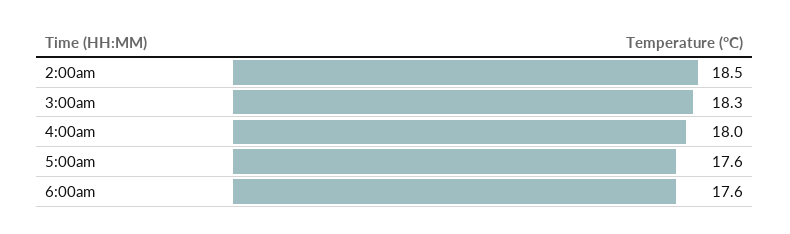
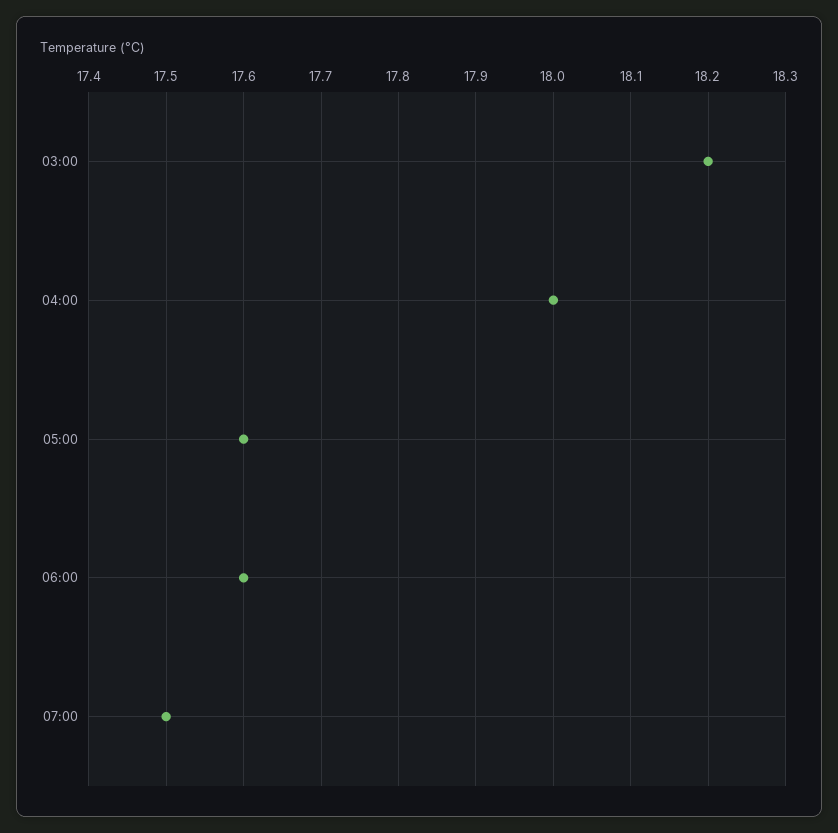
2:00am: 18.5 -> none
3:00am: 18.3 -> 18.2
07:00: none -> 17.5

